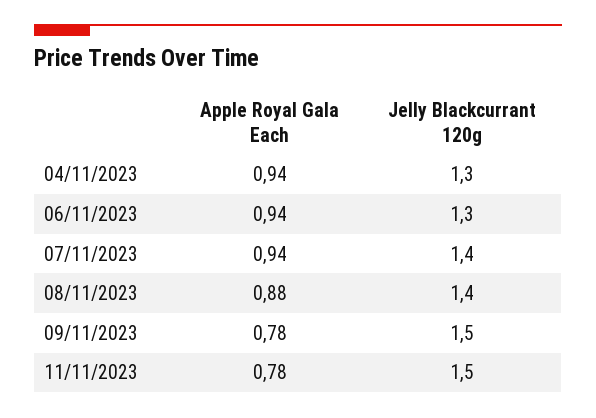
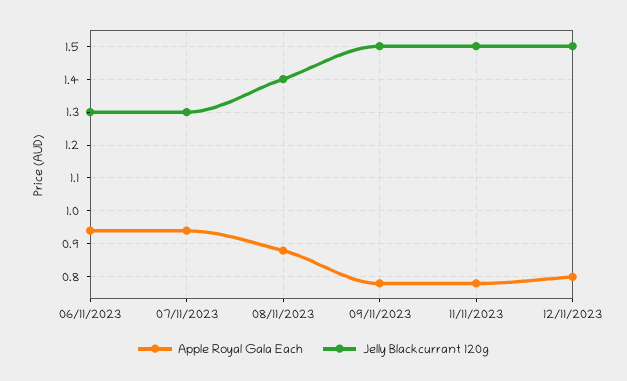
Apple Royal Gala Each, 04/11/2023: 0.94 -> none
Jelly Blackcurrant 120g, 04/11/2023: 1.3 -> none
Jelly Blackcurrant 120g, 07/11/2023: 1.4 -> 1.3
Apple Royal Gala Each, 12/11/2023: none -> 0.8
Jelly Blackcurrant 120g, 12/11/2023: none -> 1.5

